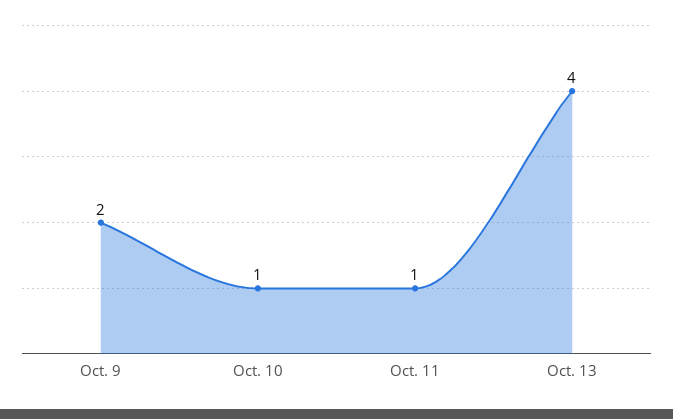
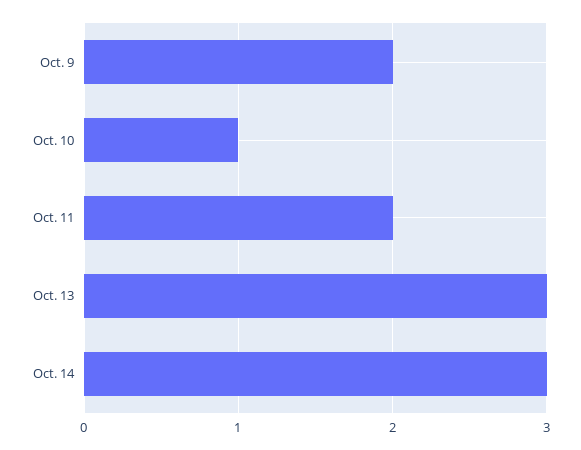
Oct. 11: 1 -> 2
Oct. 13: 4 -> 3
Oct. 14: none -> 3

